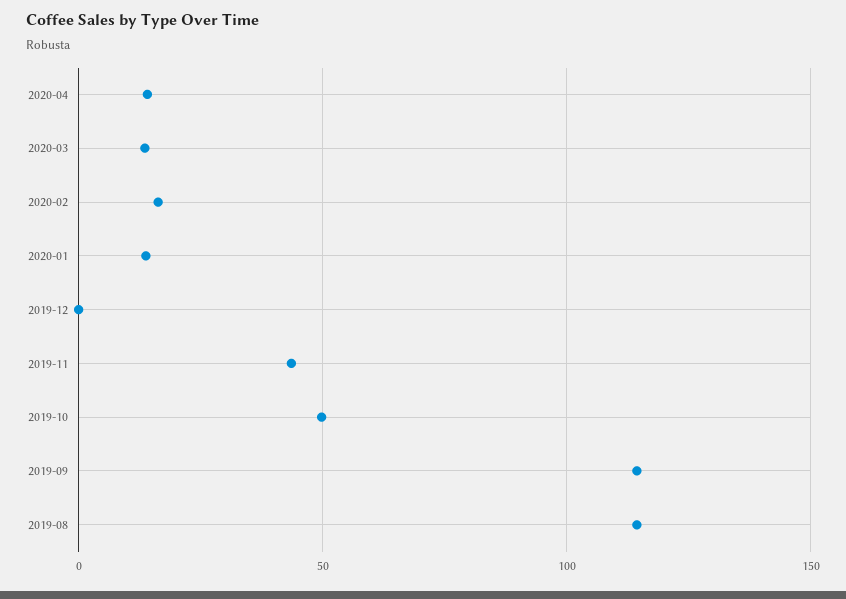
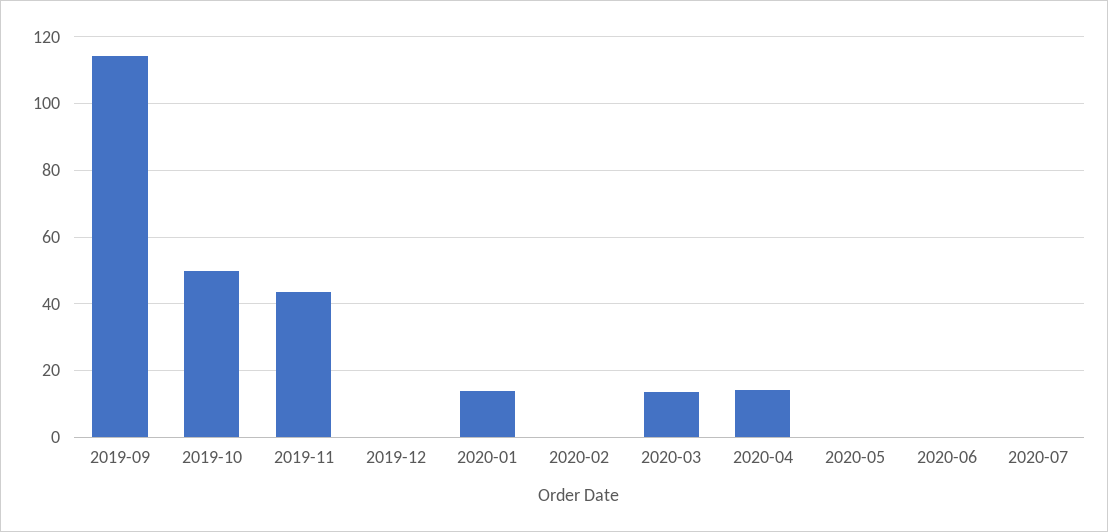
2020-02: 15 -> 0
2019-08: 115 -> none
2020-05: none -> 0
2020-06: none -> 0
2020-07: none -> 0

